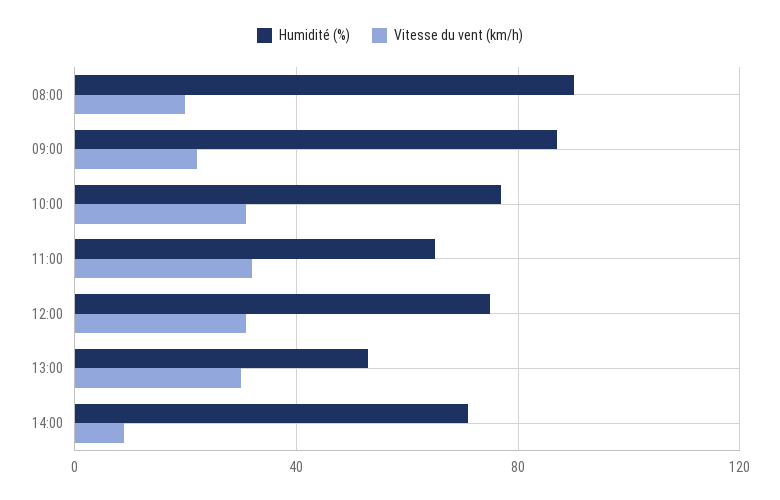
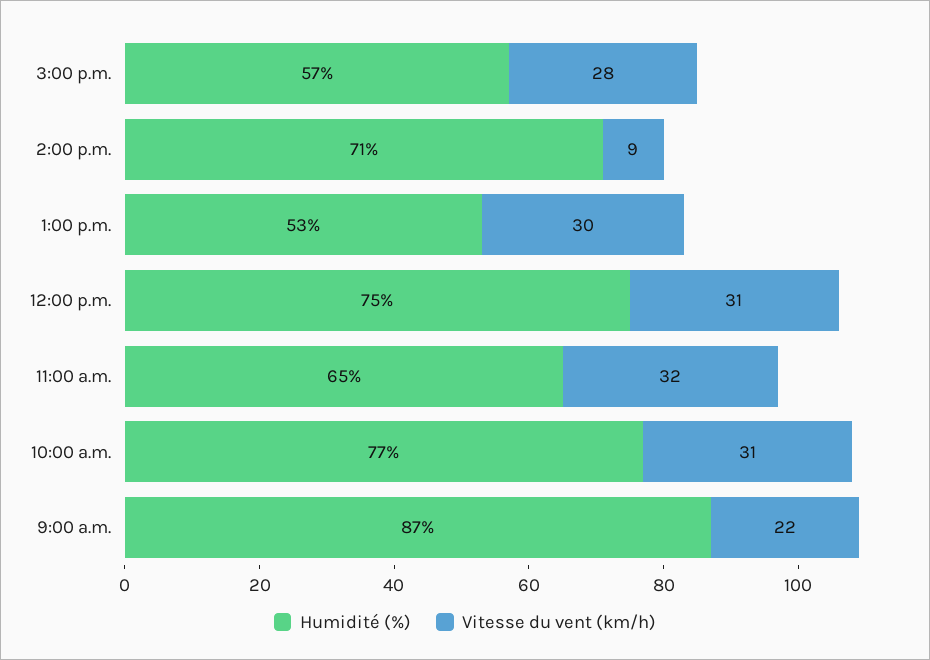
Humidité (%), 08:00: 90 -> none
Vitesse du vent (km/h), 08:00: 20 -> none
Humidité (%), 3:00 p.m.: none -> 57
Vitesse du vent (km/h), 3:00 p.m.: none -> 28

